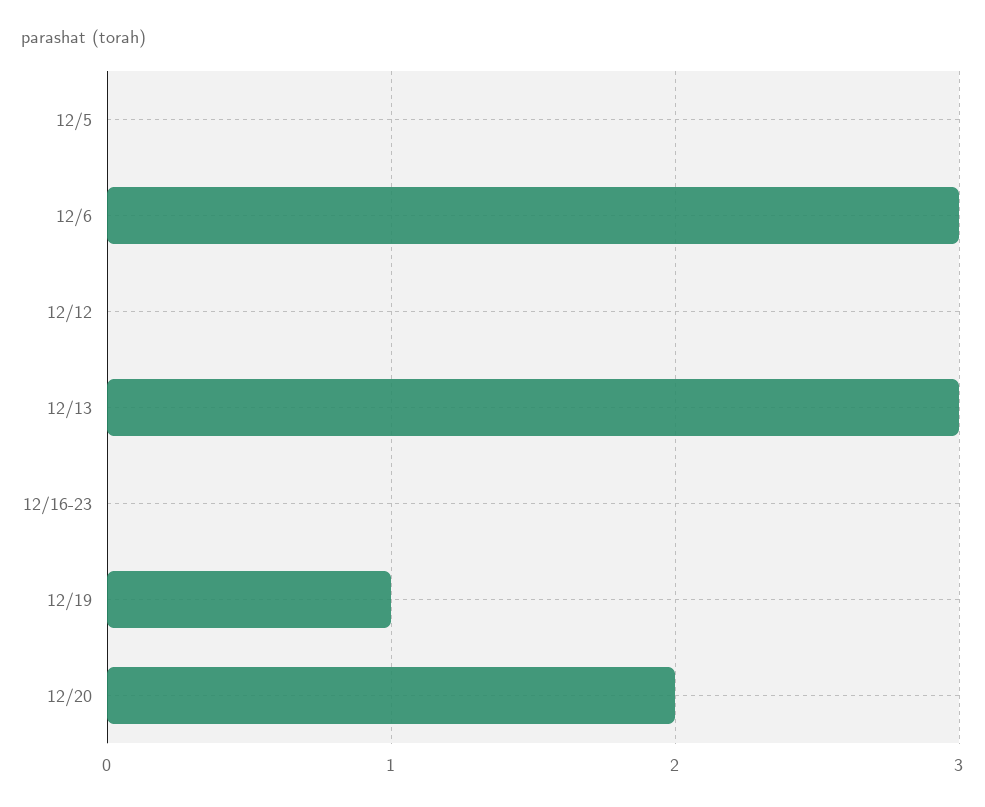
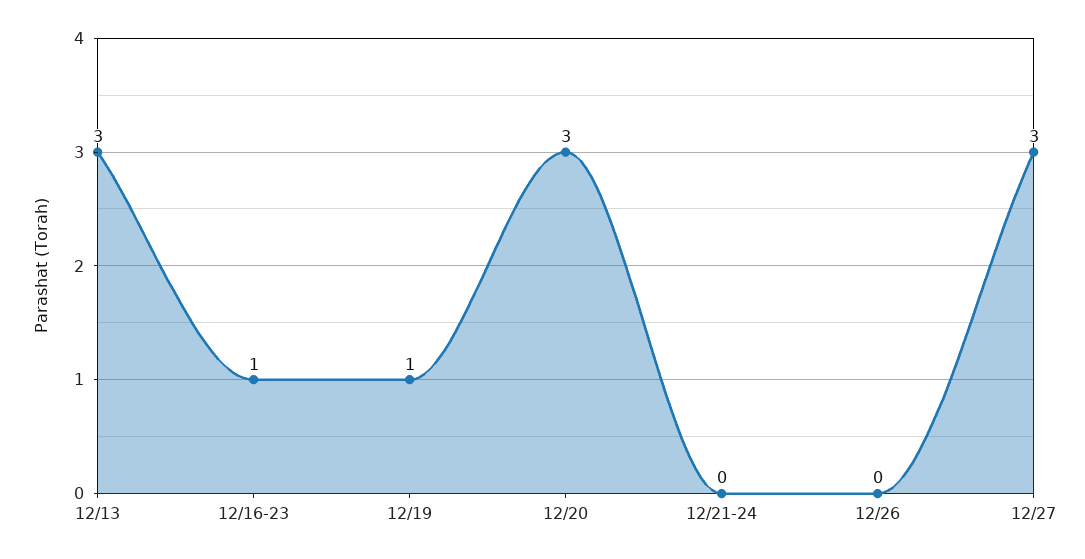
12/5: 0 -> none
12/6: 3 -> none
12/12: 0 -> none
12/16-23: 0 -> 1
12/20: 2 -> 3
12/21-24: none -> 0
12/26: none -> 0
12/27: none -> 3

